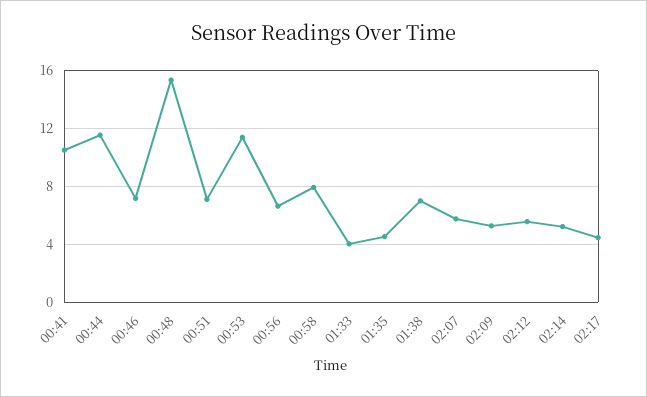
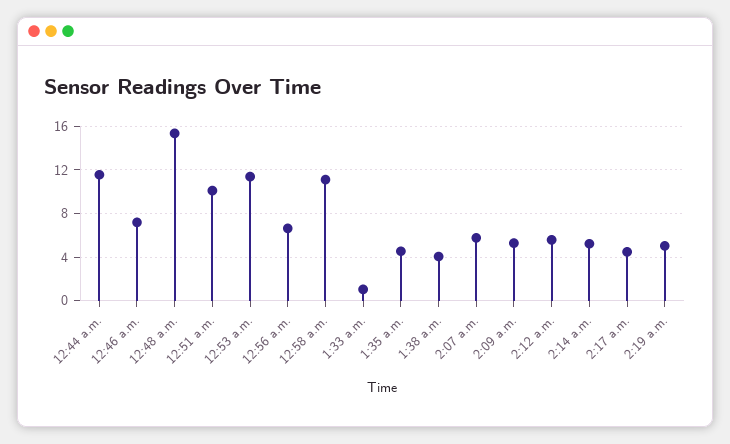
00:41: 10.5 -> none
00:51: 7 -> 10
00:58: 8 -> 11
01:33: 4 -> 1
01:38: 7 -> 4
2:19 a.m.: none -> 5

